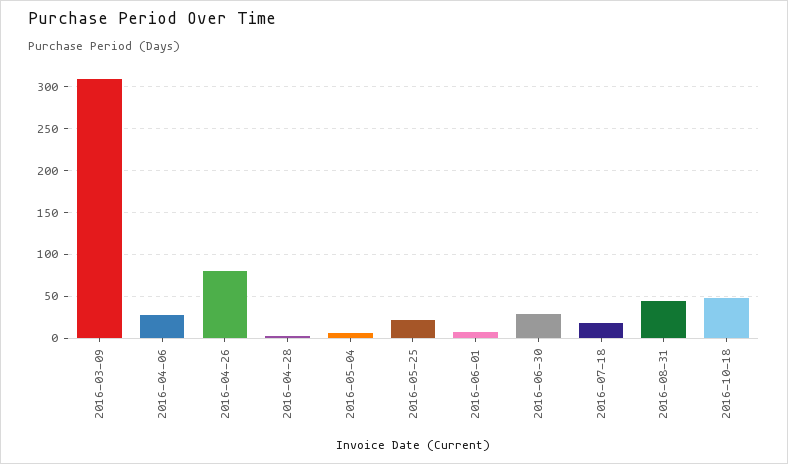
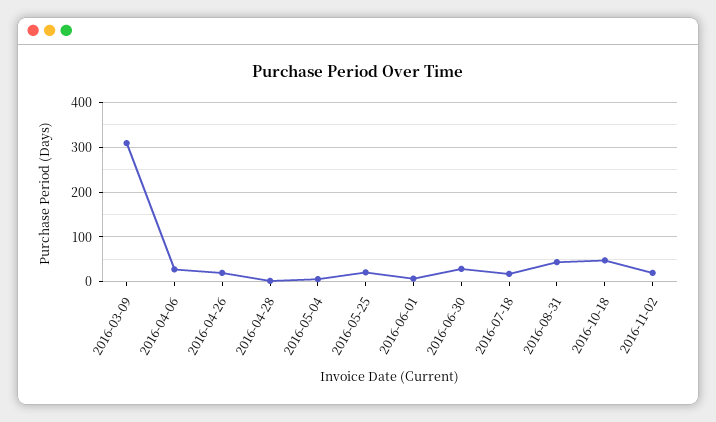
2016-04-26: 80 -> 20
2016-11-02: none -> 20

